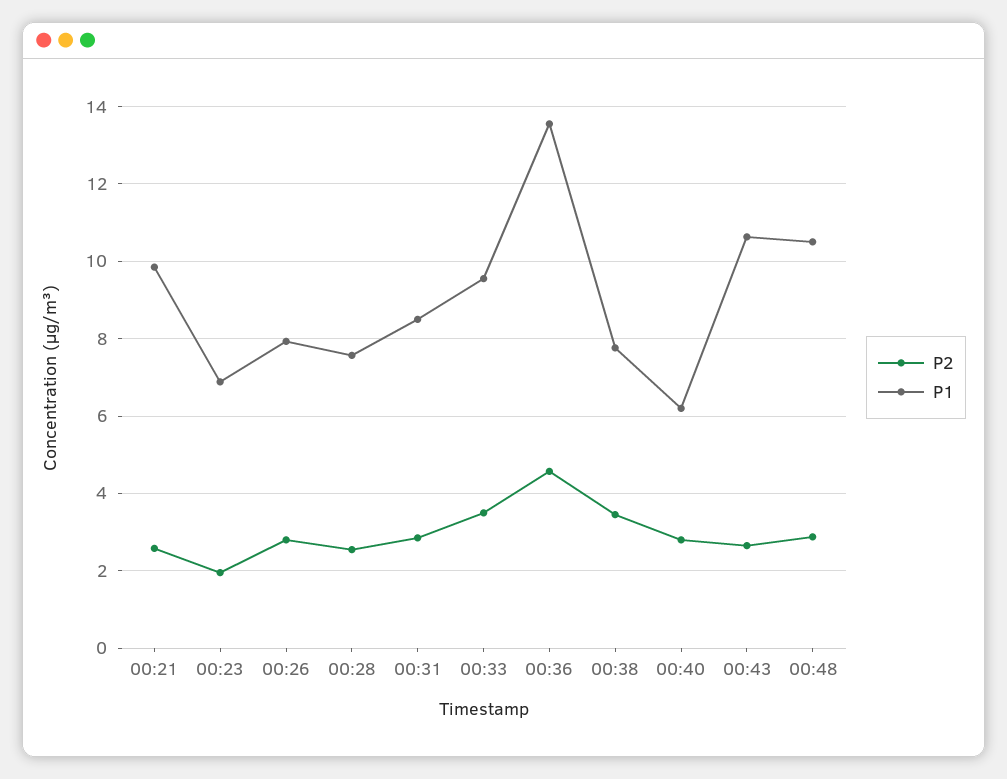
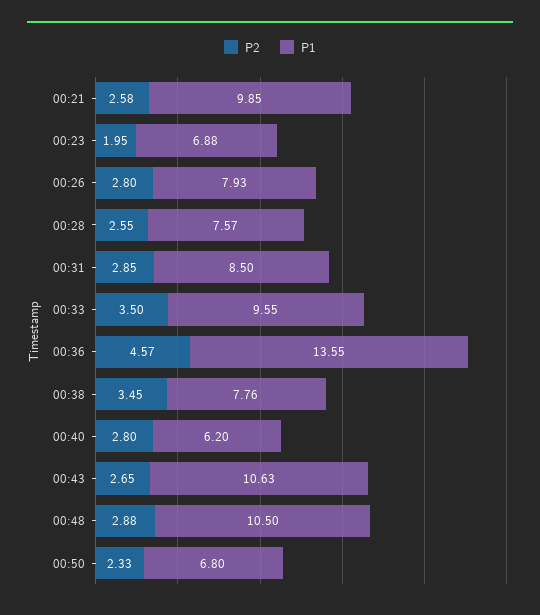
P2, 00:50: none -> 2.33
P1, 00:50: none -> 6.8

